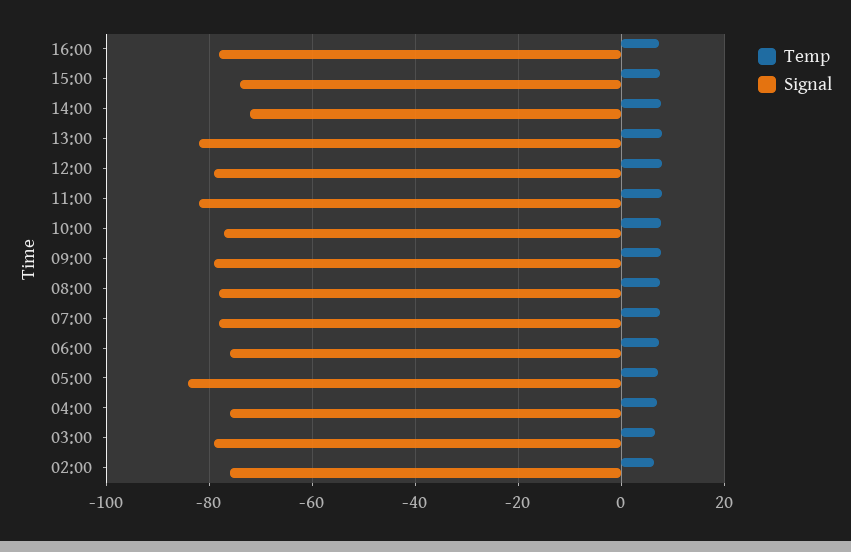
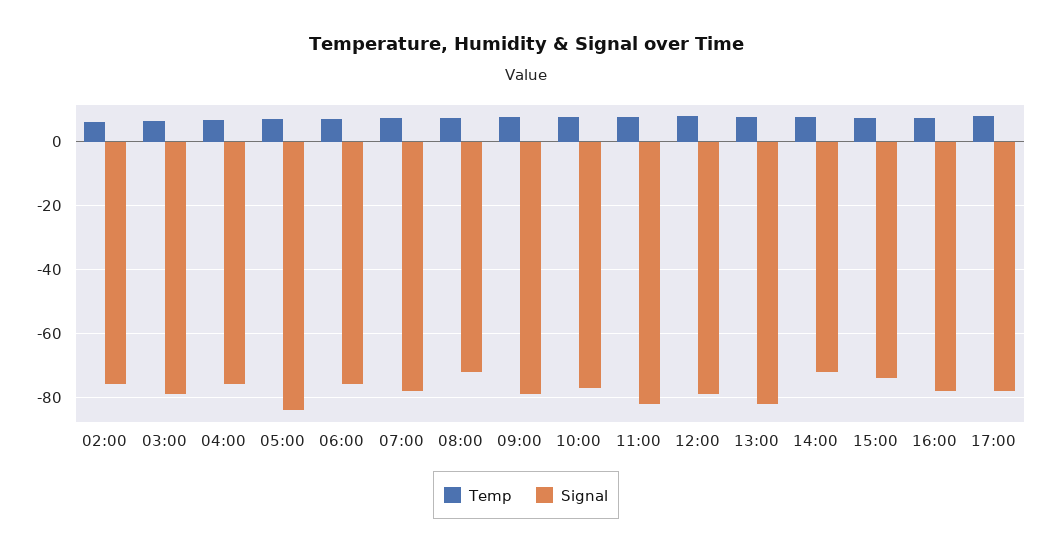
Signal, 08:00: -78 -> -72
Temp, 17:00: none -> 8
Signal, 17:00: none -> -78

